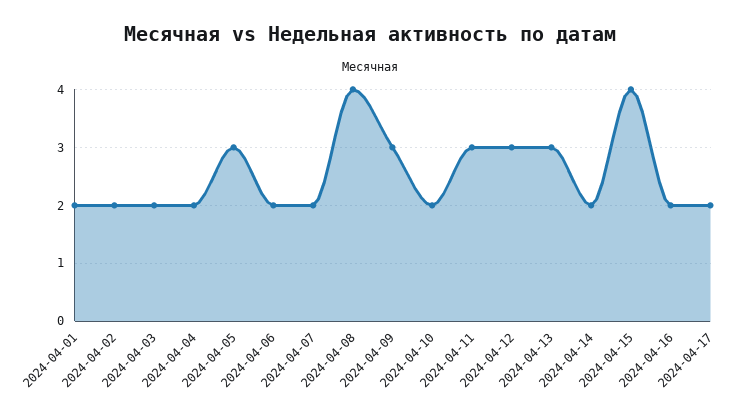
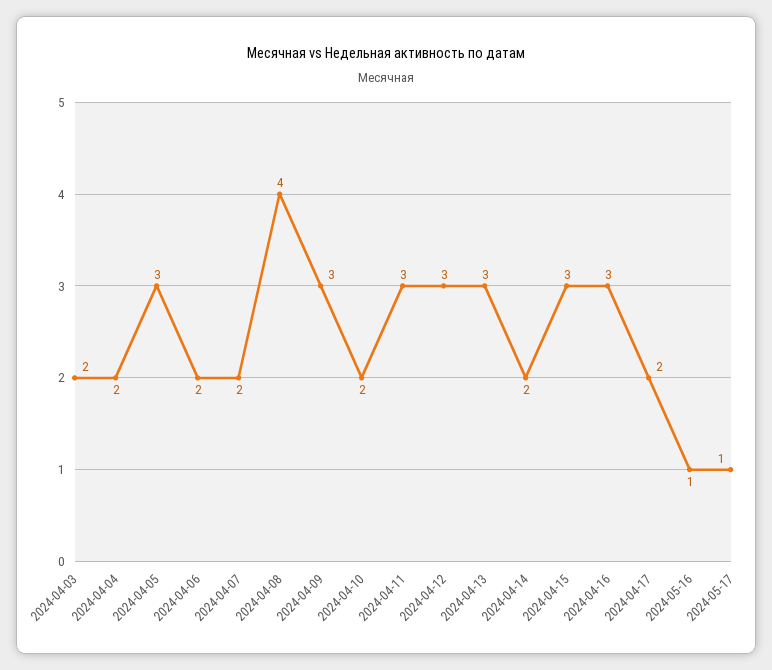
2024-04-01: 2 -> none
2024-04-02: 2 -> none
2024-04-15: 4 -> 3
2024-04-16: 2 -> 3
2024-05-16: none -> 1
2024-05-17: none -> 1

